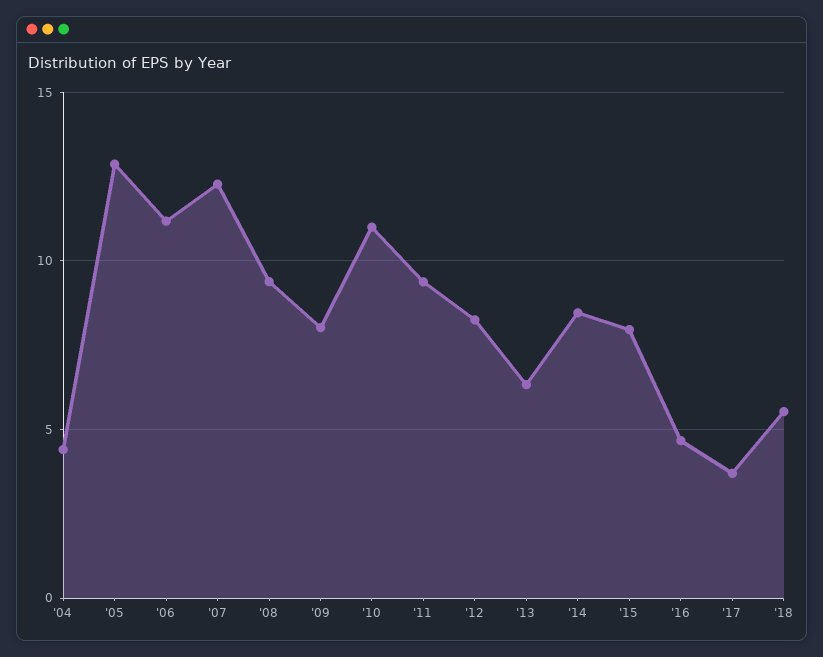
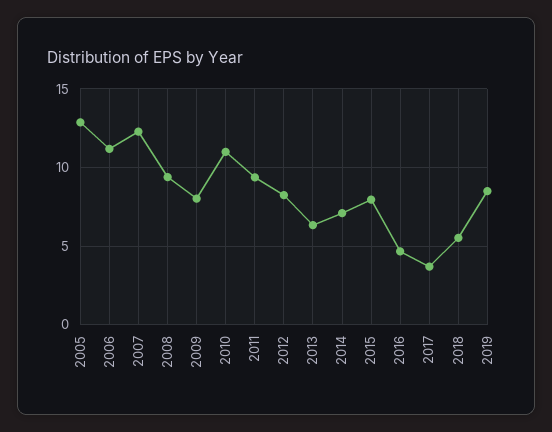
'04: 4.5 -> none
'14: 8.5 -> 7
2019: none -> 8.5

